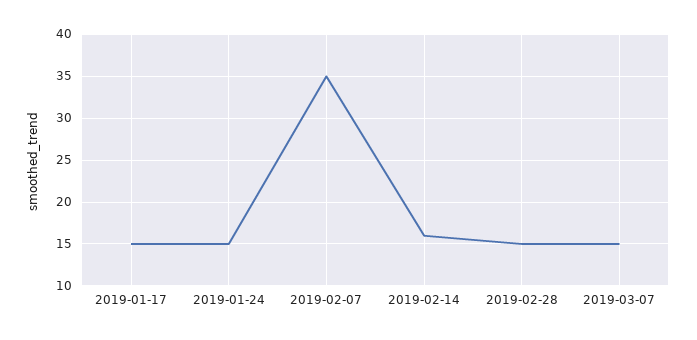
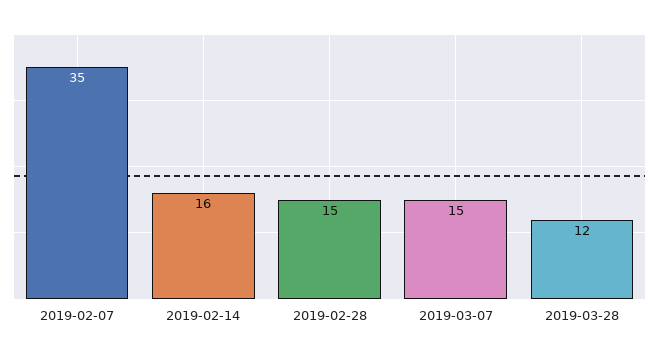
2019-01-17: 15 -> none
2019-01-24: 15 -> none
2019-03-28: none -> 12

